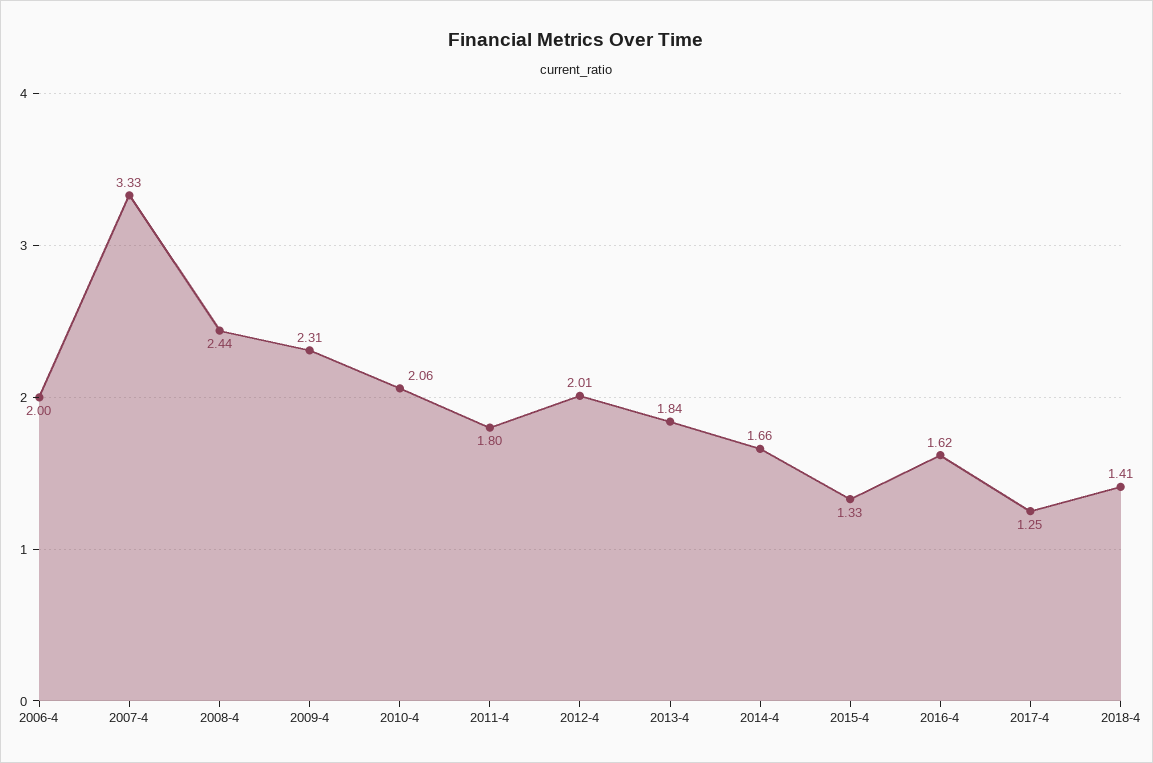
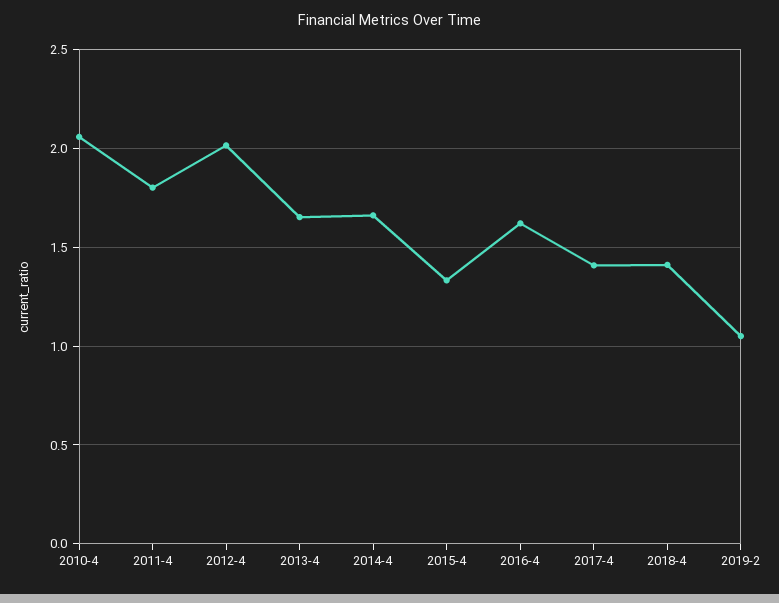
2006-4: 2 -> none
2007-4: 3.33 -> none
2008-4: 2.44 -> none
2009-4: 2.31 -> none
2013-4: 1.84 -> 1.65
2017-4: 1.25 -> 1.4
2019-2: none -> 1.05

